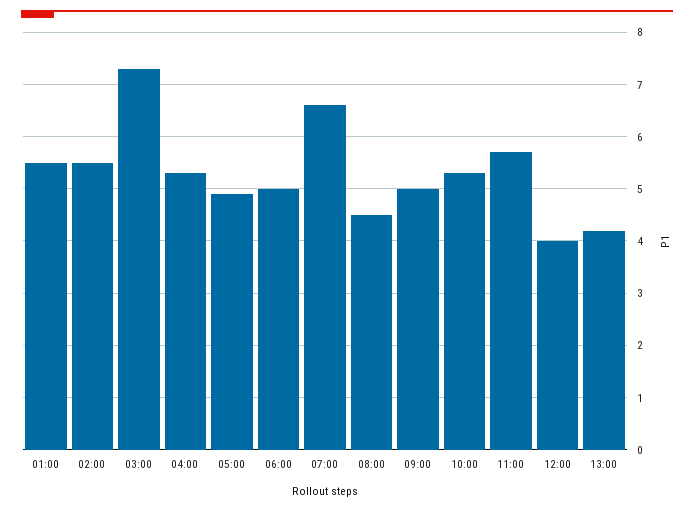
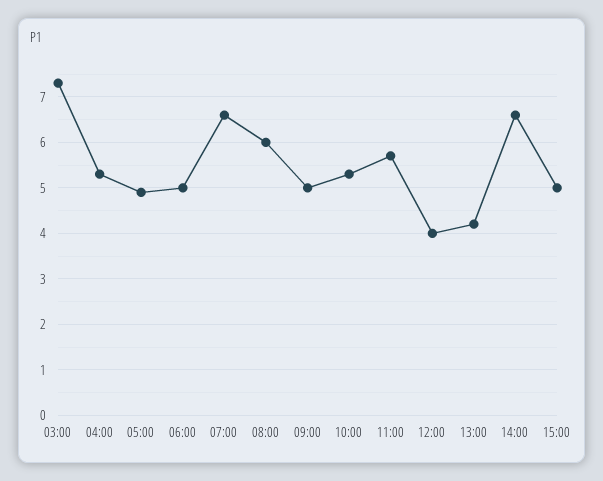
01:00: 5.5 -> none
02:00: 5.5 -> none
08:00: 4.5 -> 6
14:00: none -> 6.5
15:00: none -> 5

